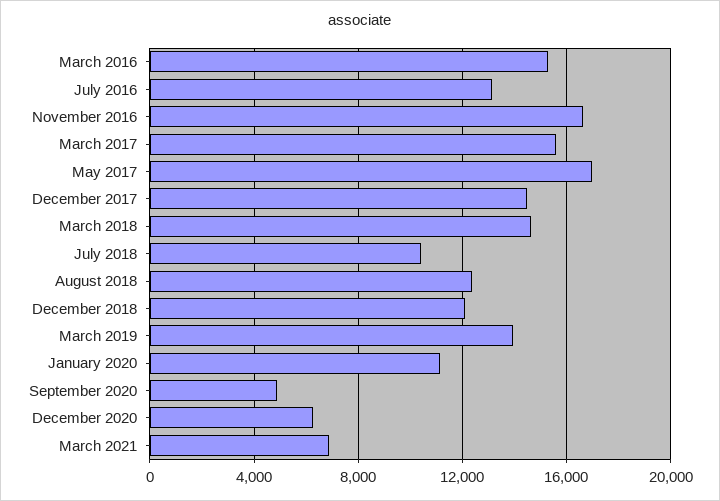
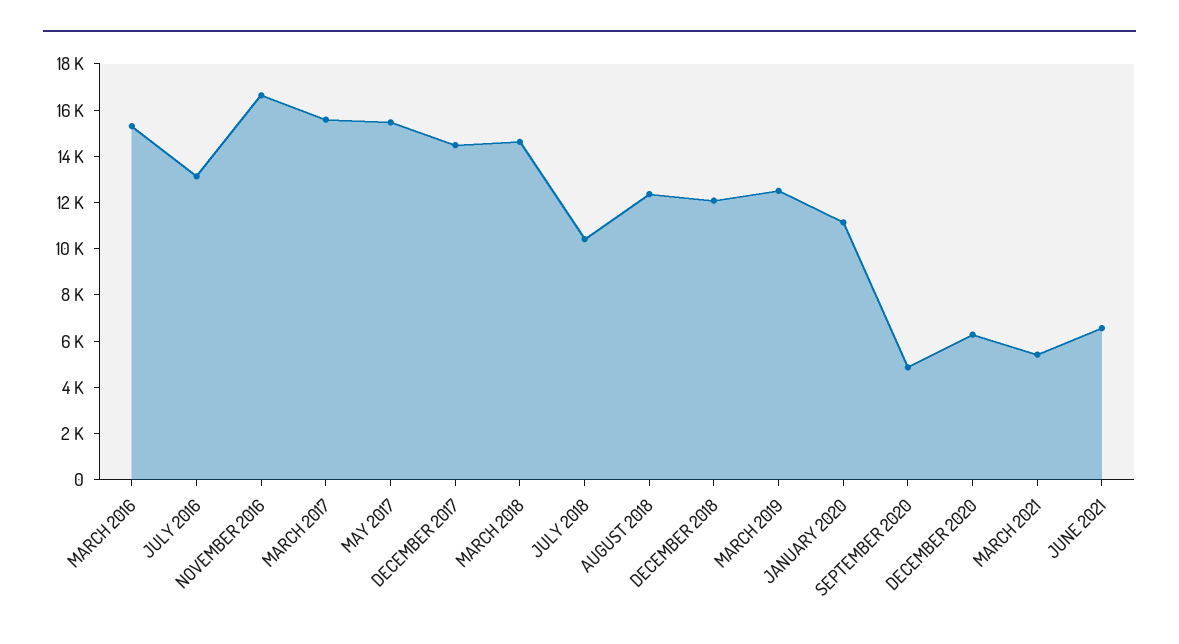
May 2017: 17000 -> 15500
March 2019: 14000 -> 12500
March 2021: 7000 -> 5500
JUNE 2021: none -> 6500

